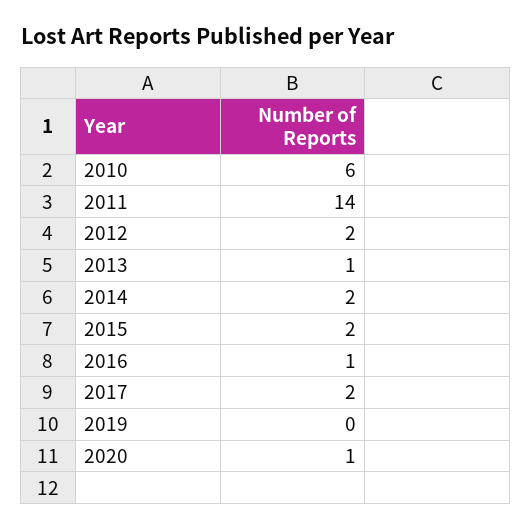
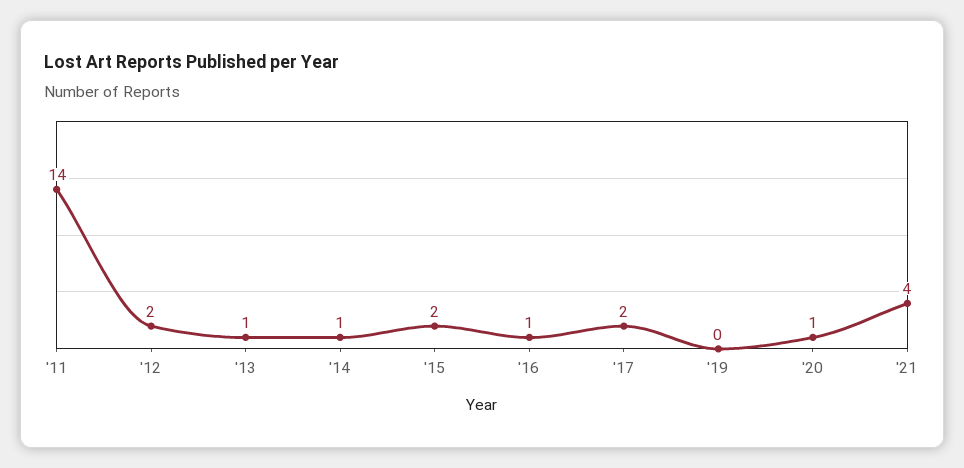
2010: 6 -> none
2014: 2 -> 1
'21: none -> 4

